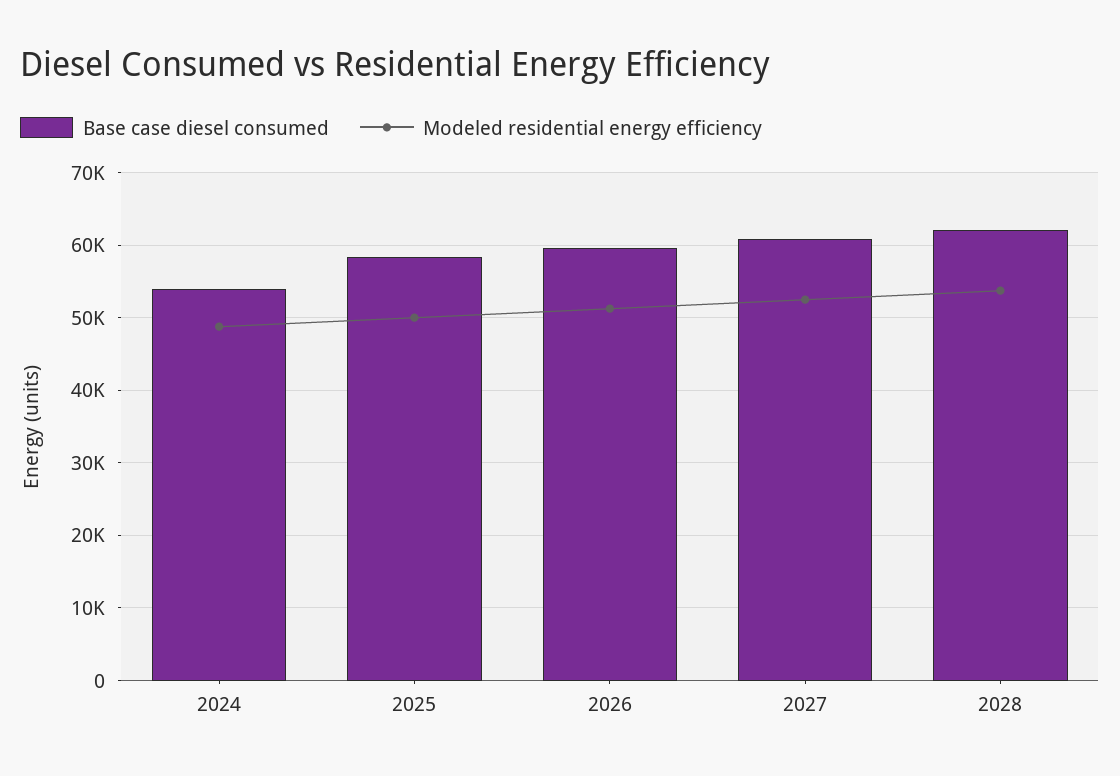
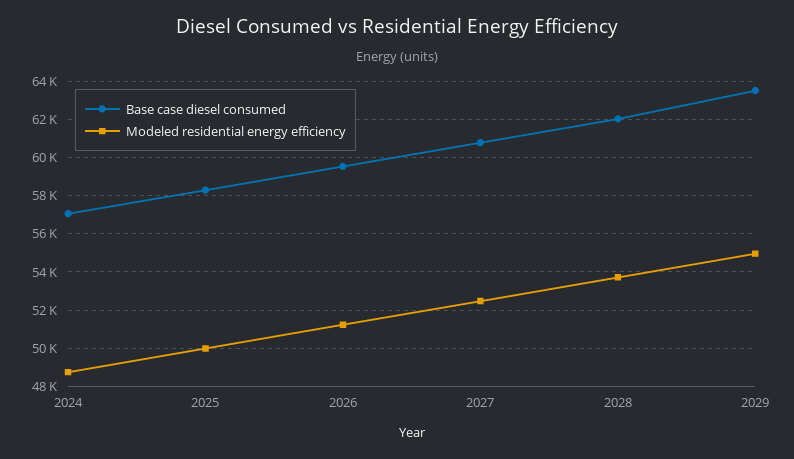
Base case diesel consumed, 2024: 54000 -> 57000
Base case diesel consumed, 2029: none -> 63500
Modeled residential energy efficiency, 2029: none -> 55000

